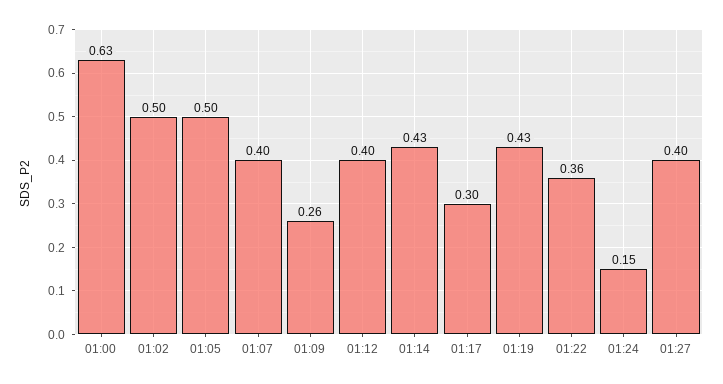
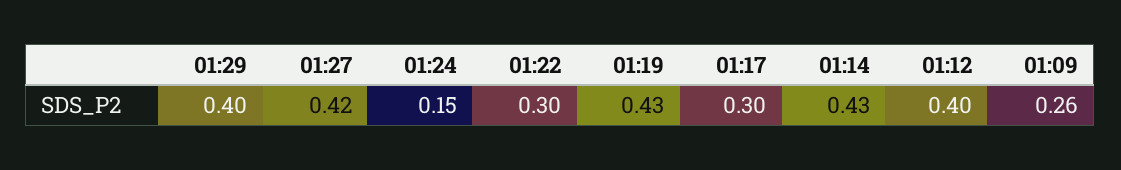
01:00: 0.63 -> none
01:02: 0.5 -> none
01:05: 0.5 -> none
01:07: 0.4 -> none
01:22: 0.36 -> 0.3
01:27: 0.4 -> 0.42
01:29: none -> 0.4

